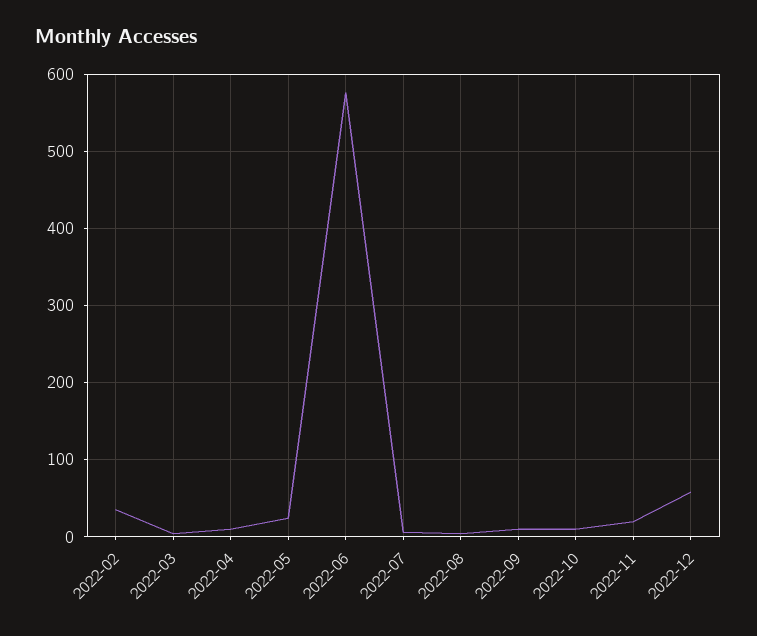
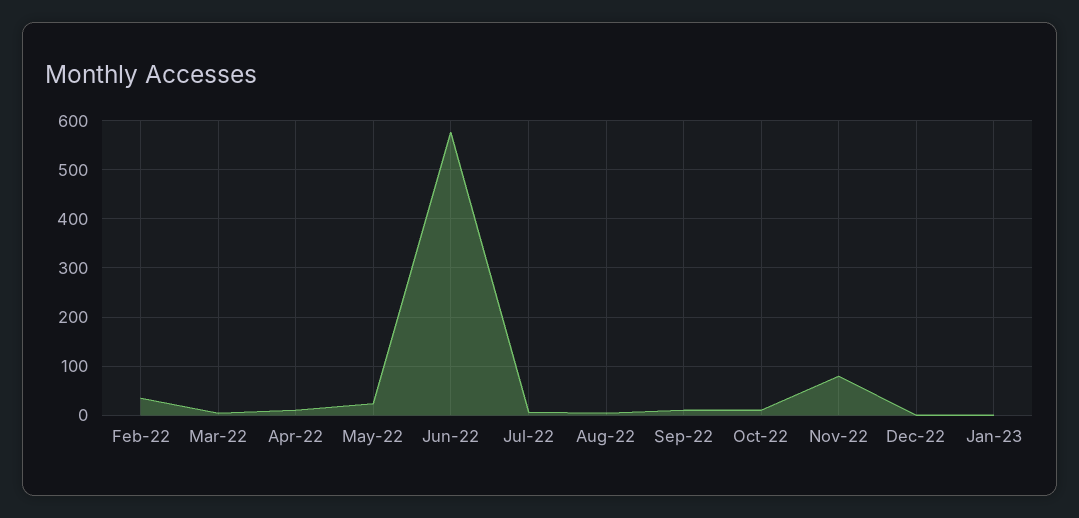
2022-11: 20 -> 80
2022-12: 60 -> 0
Jan-23: none -> 0

